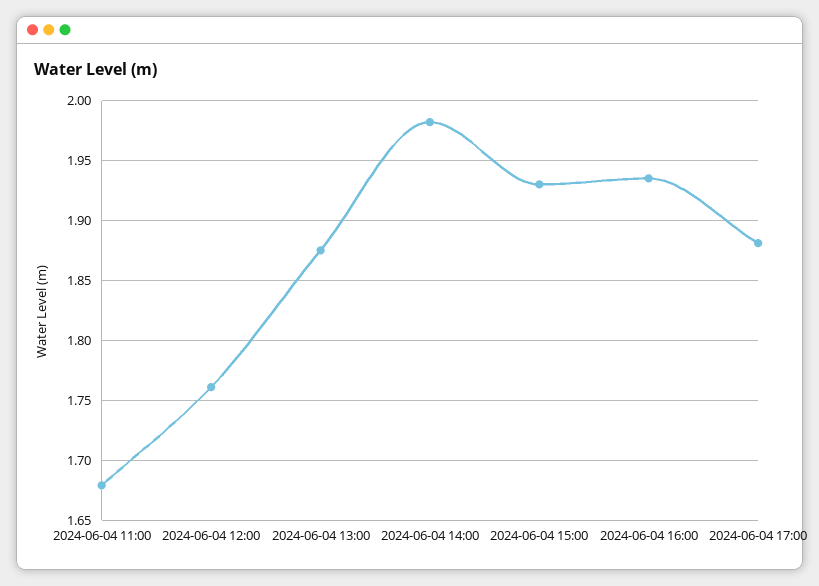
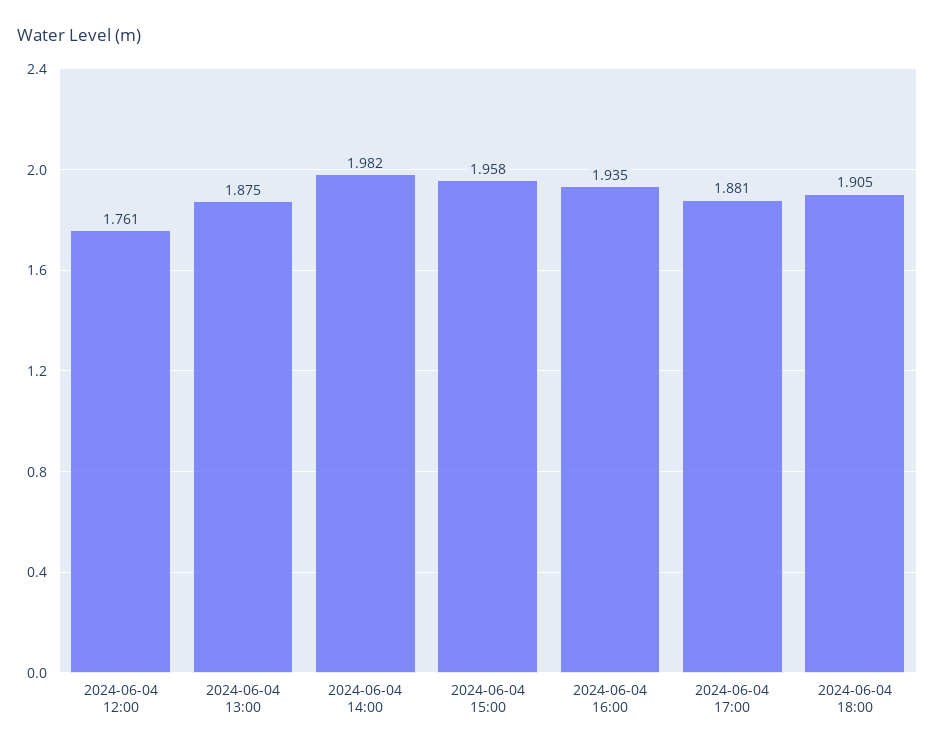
2024-06-04 11:00: 1.68 -> none
2024-06-04 15:00: 1.93 -> 1.958
2024-06-04 18:00: none -> 1.905

